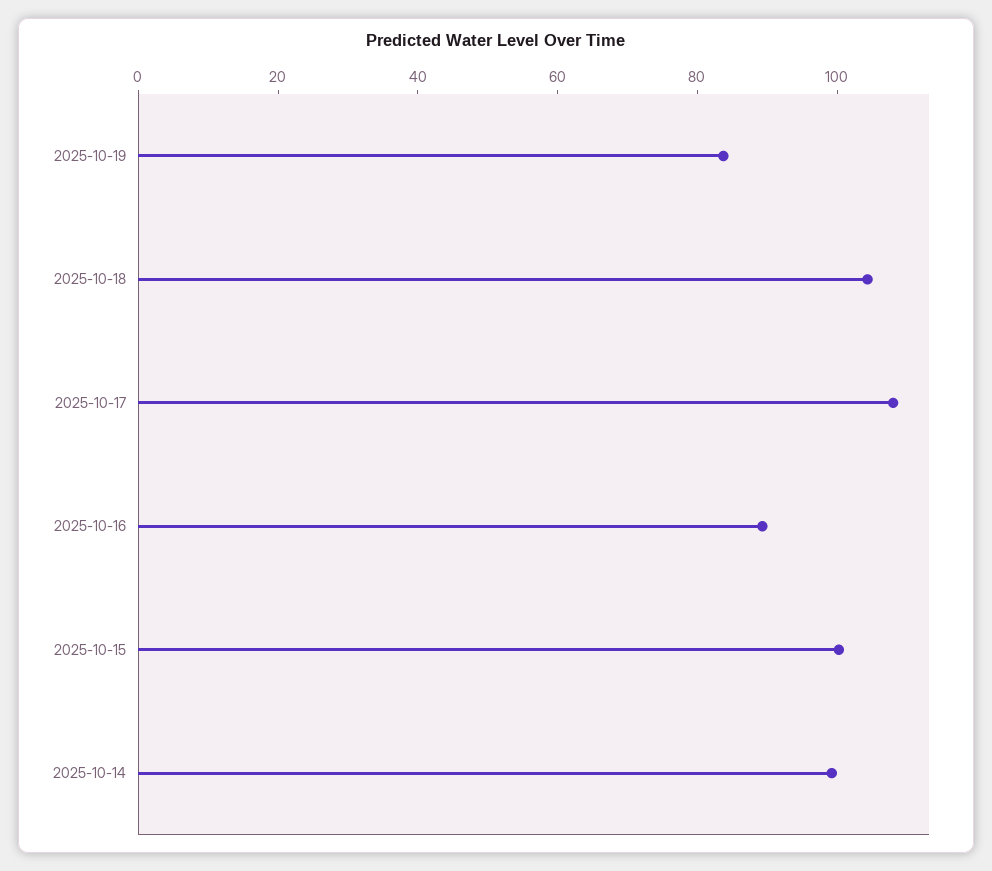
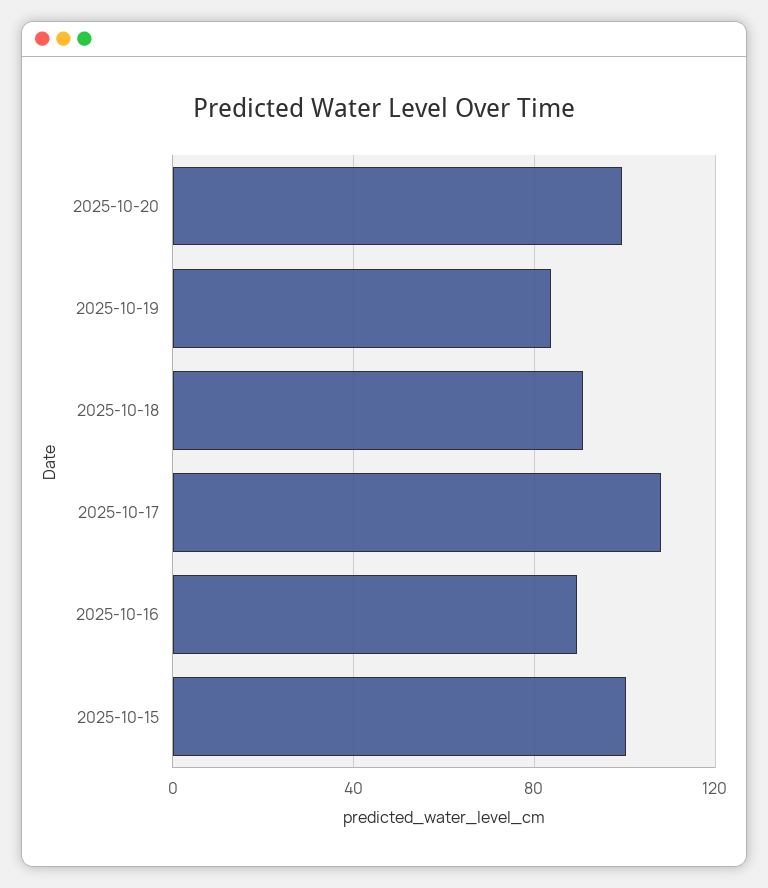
2025-10-18: 105 -> 90
2025-10-14: 100 -> none
2025-10-20: none -> 100

